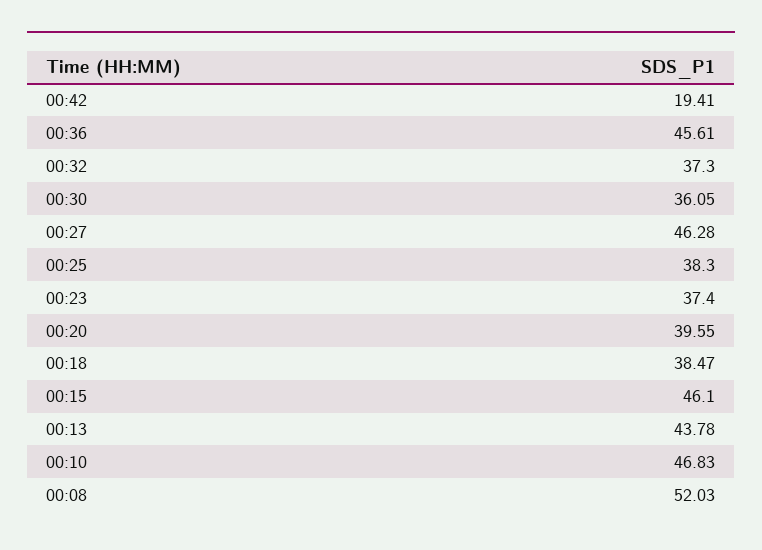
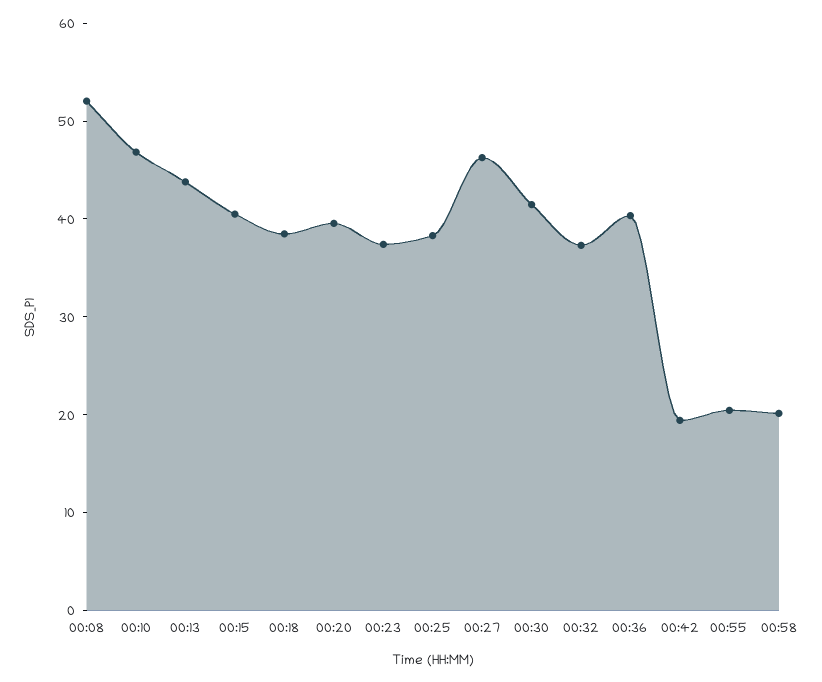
00:36: 45.61 -> 40
00:30: 36.05 -> 42
00:15: 46.1 -> 40
00:55: none -> 20
00:58: none -> 20

